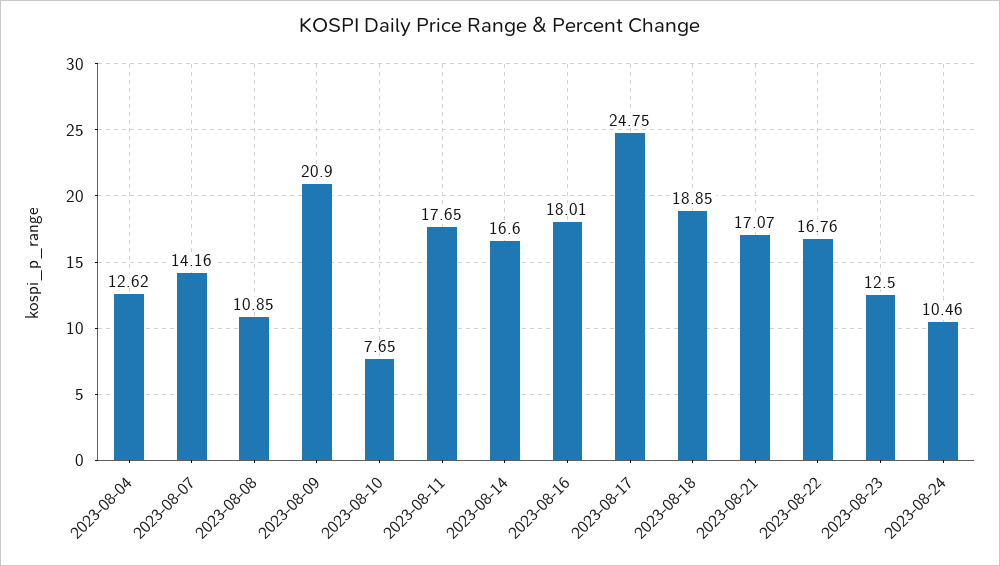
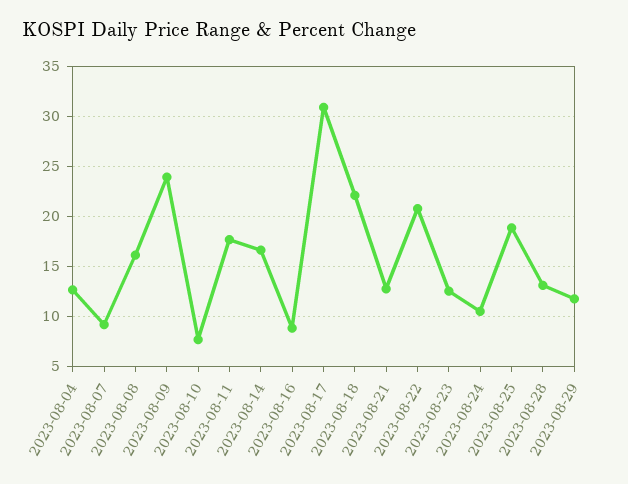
2023-08-07: 14.16 -> 9
2023-08-08: 10.85 -> 16
2023-08-09: 20.9 -> 24
2023-08-16: 18.01 -> 9
2023-08-17: 24.75 -> 31
2023-08-18: 18.85 -> 22
2023-08-21: 17.07 -> 13
2023-08-22: 16.76 -> 21
2023-08-25: none -> 19
2023-08-28: none -> 13
2023-08-29: none -> 12

